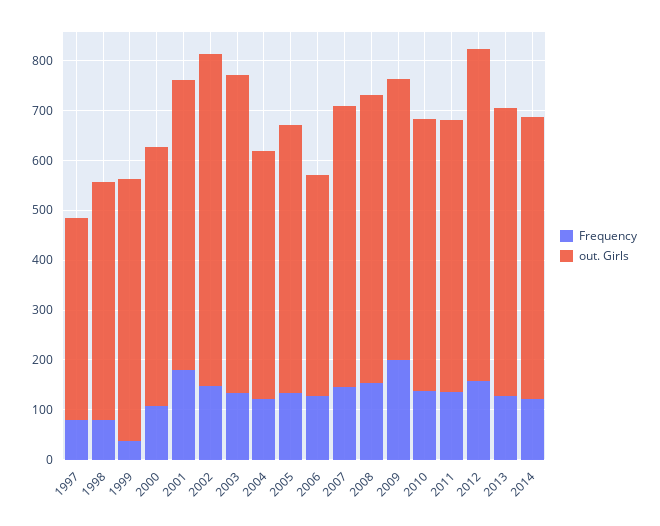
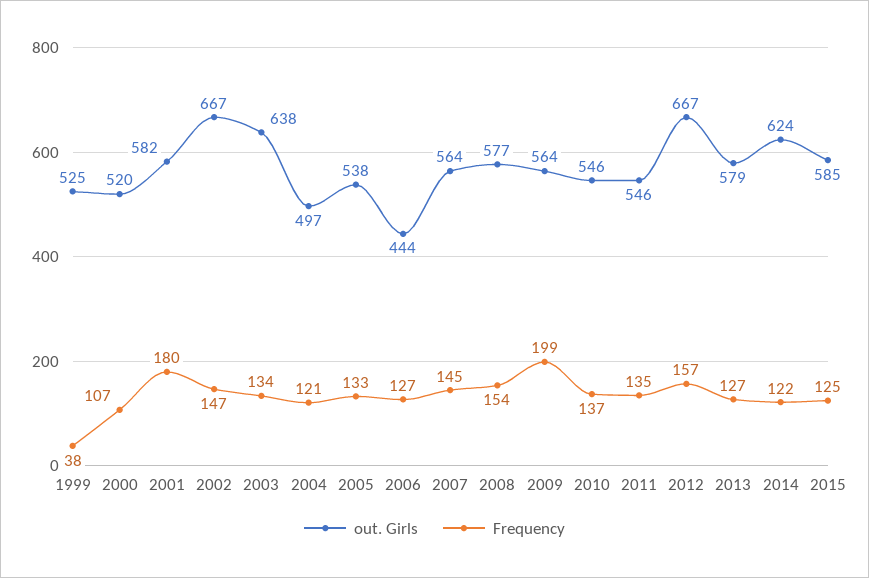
Frequency, 1997: 80 -> none
out. Girls, 1997: 400 -> none
Frequency, 1998: 80 -> none
out. Girls, 1998: 480 -> none
out. Girls, 2014: 560 -> 624
out. Girls, 2015: none -> 585
Frequency, 2015: none -> 125

